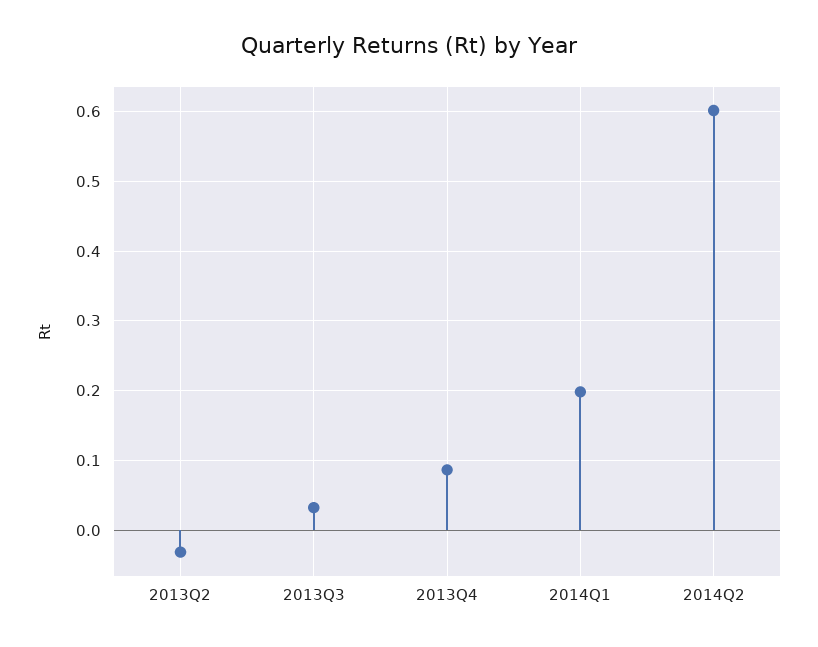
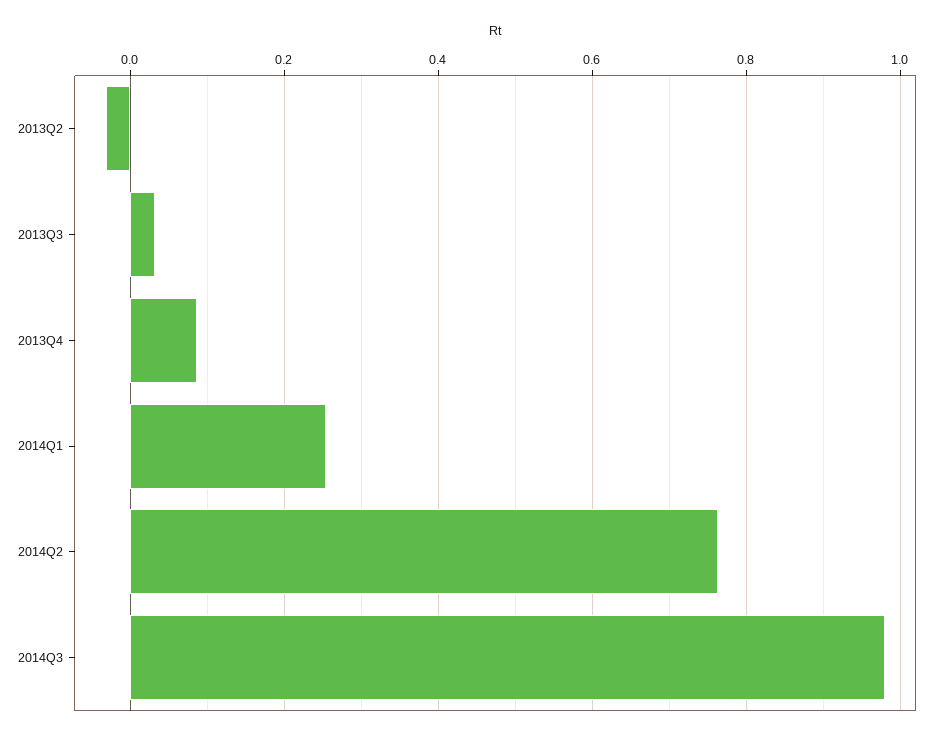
2014Q1: 0.2 -> 0.26
2014Q2: 0.6 -> 0.76
2014Q3: none -> 0.98

